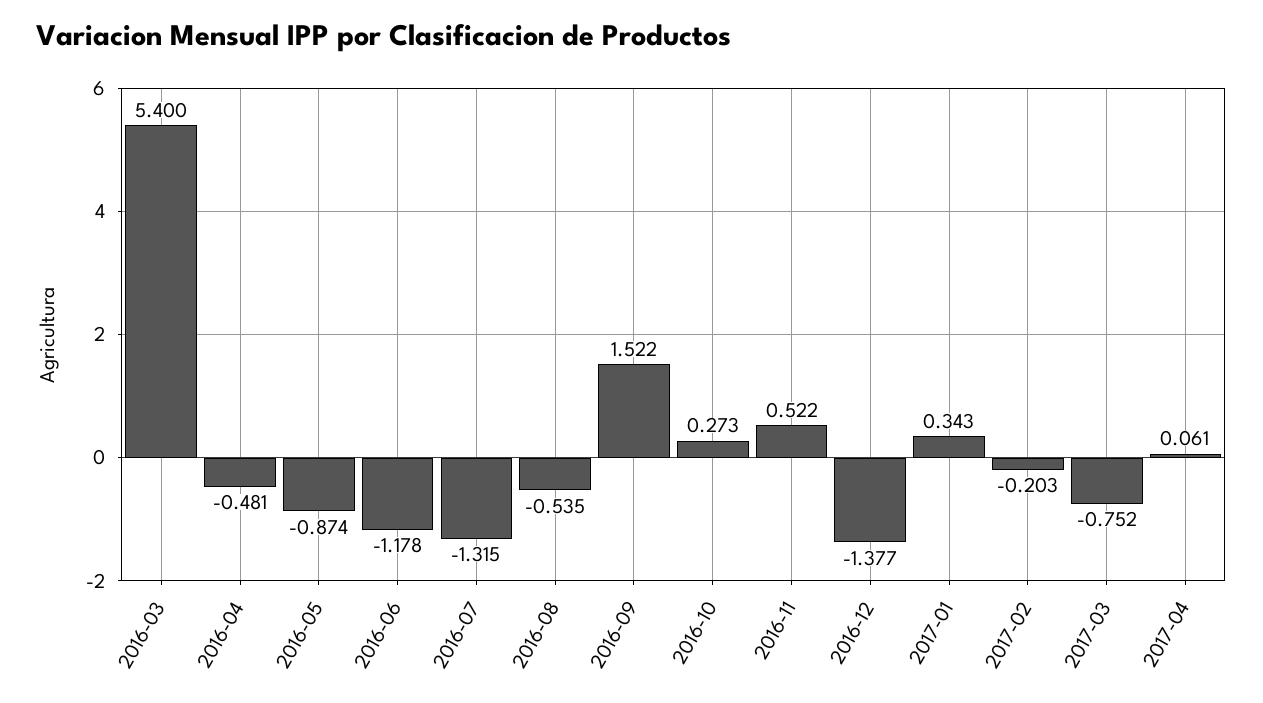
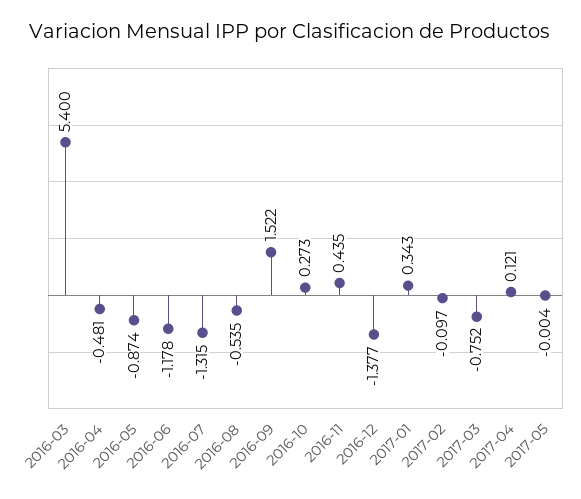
2016-11: 0.522 -> 0.435
2017-02: -0.203 -> -0.097
2017-04: 0.061 -> 0.121
2017-05: none -> -0.004

